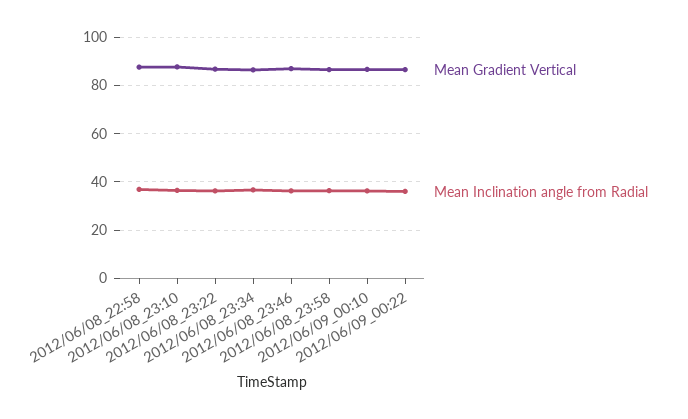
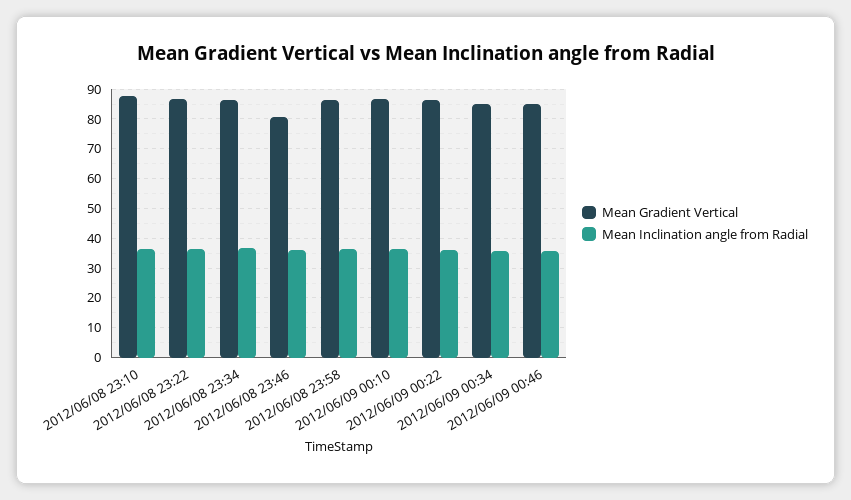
Mean Gradient Vertical, 2012/06/08_22:58: 87.5 -> none
Mean Inclination angle from Radial, 2012/06/08_22:58: 37.5 -> none
Mean Gradient Vertical, 2012/06/08_23:46: 87.5 -> 80
Mean Gradient Vertical, 2012/06/09 00:34: none -> 85
Mean Inclination angle from Radial, 2012/06/09 00:34: none -> 35
Mean Gradient Vertical, 2012/06/09 00:46: none -> 85
Mean Inclination angle from Radial, 2012/06/09 00:46: none -> 35

